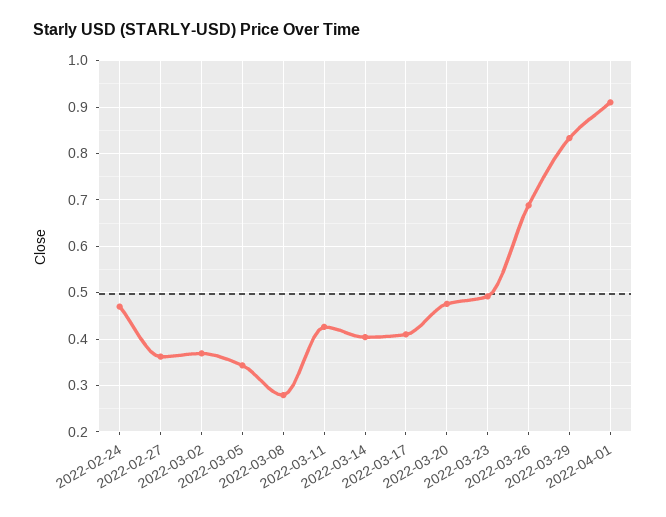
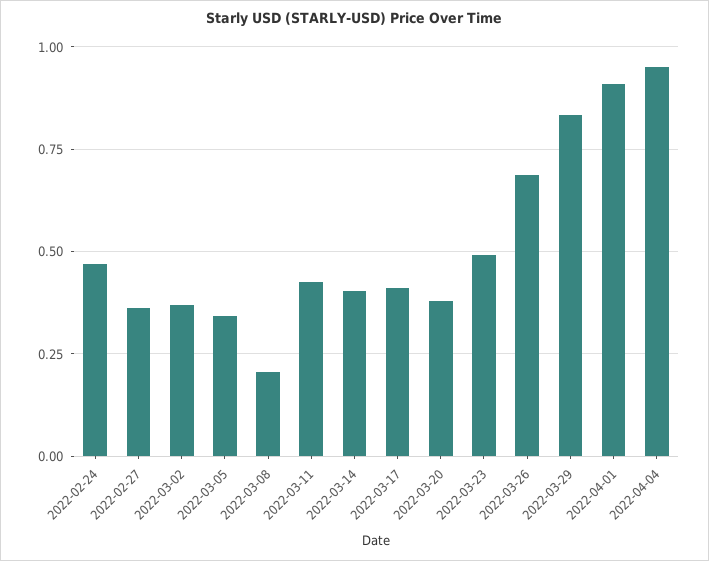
2022-03-08: 0.28 -> 0.2
2022-03-20: 0.48 -> 0.375
2022-04-04: none -> 0.95

